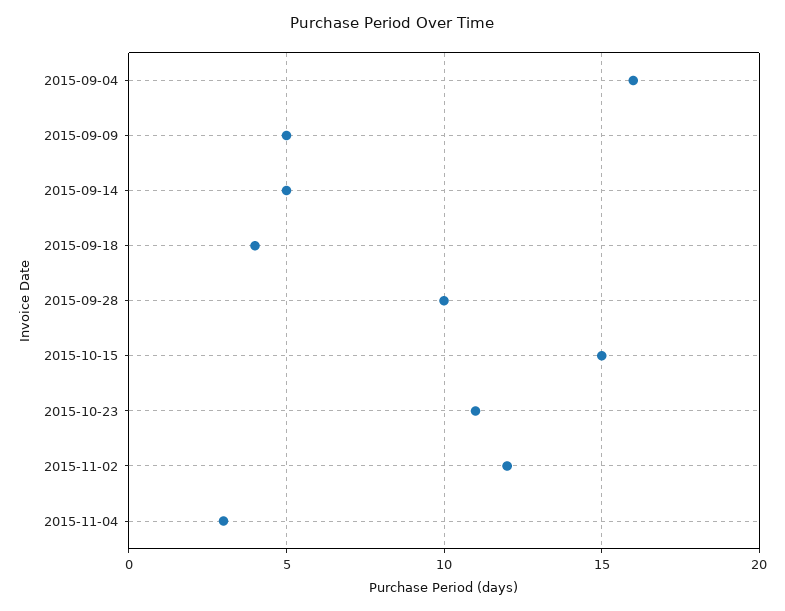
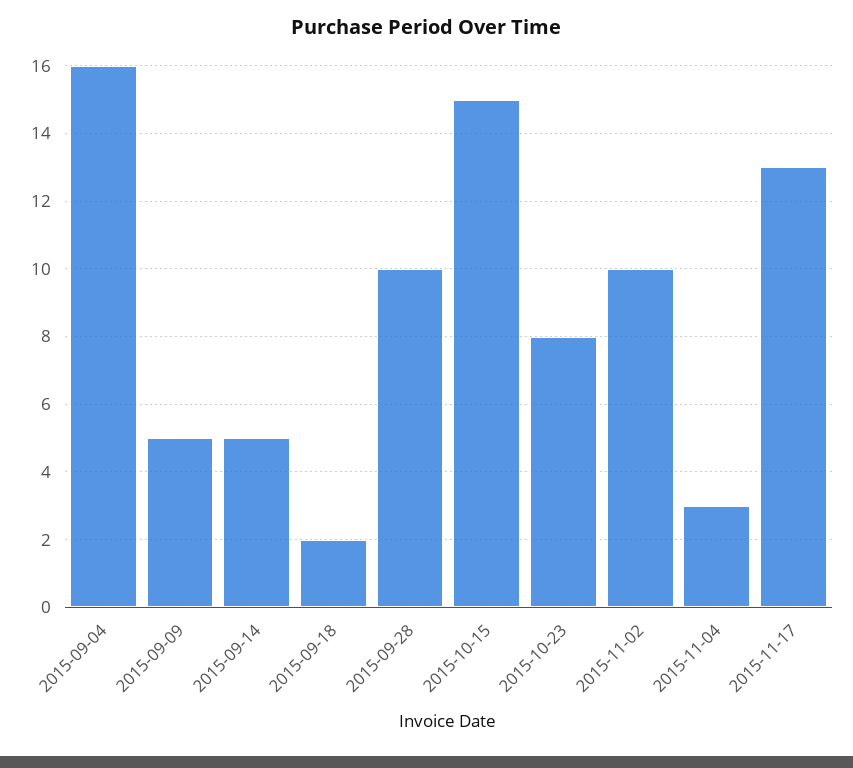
2015-09-18: 4 -> 2
2015-10-23: 11 -> 8
2015-11-02: 12 -> 10
2015-11-17: none -> 13

